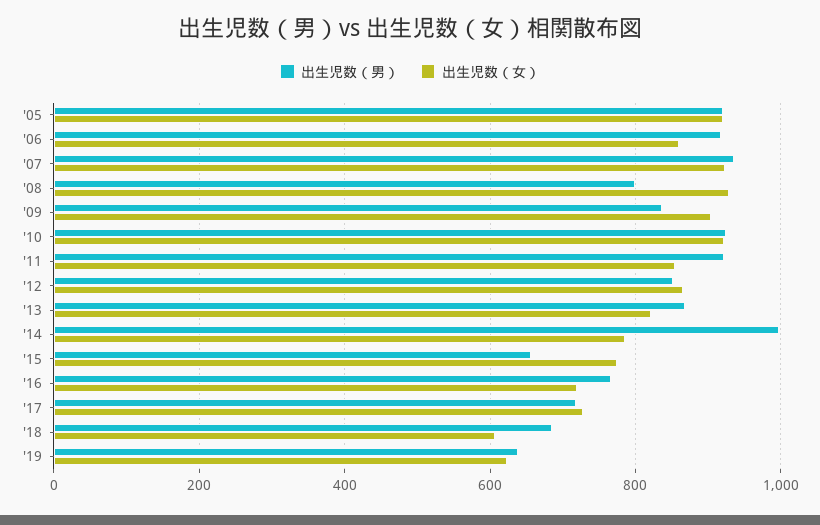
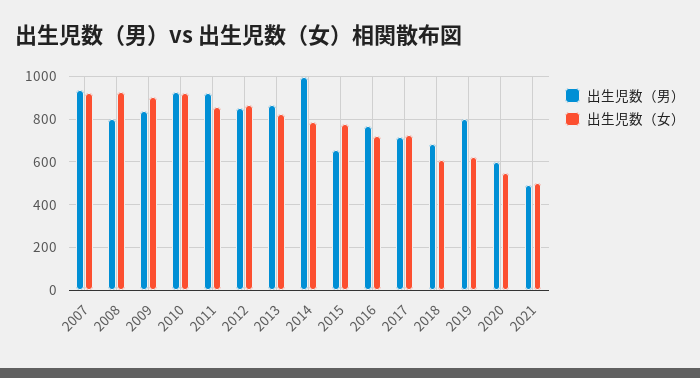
出生児数（男）, '05: 920 -> none
出生児数（女）, '05: 920 -> none
出生児数（男）, '06: 920 -> none
出生児数（女）, '06: 860 -> none
出生児数（男）, '19: 640 -> 800
出生児数（男）, 2020: none -> 600
出生児数（女）, 2020: none -> 550
出生児数（男）, 2021: none -> 500
出生児数（女）, 2021: none -> 500

